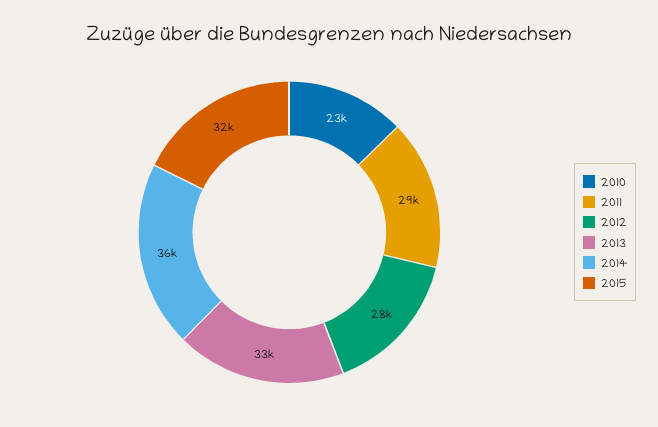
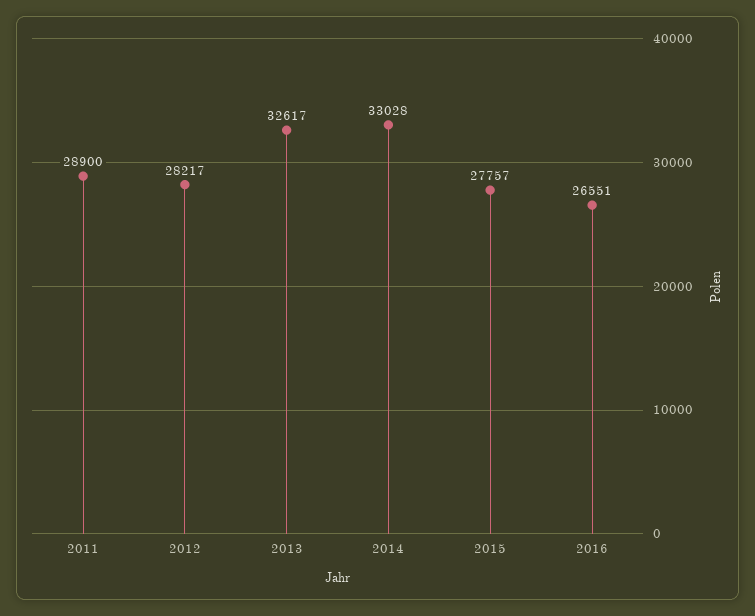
2010: 23000 -> none
2014: 36000 -> 33028
2015: 32000 -> 27757
2016: none -> 26551

